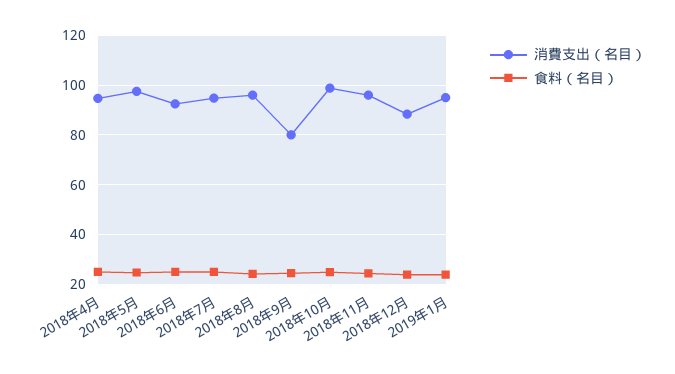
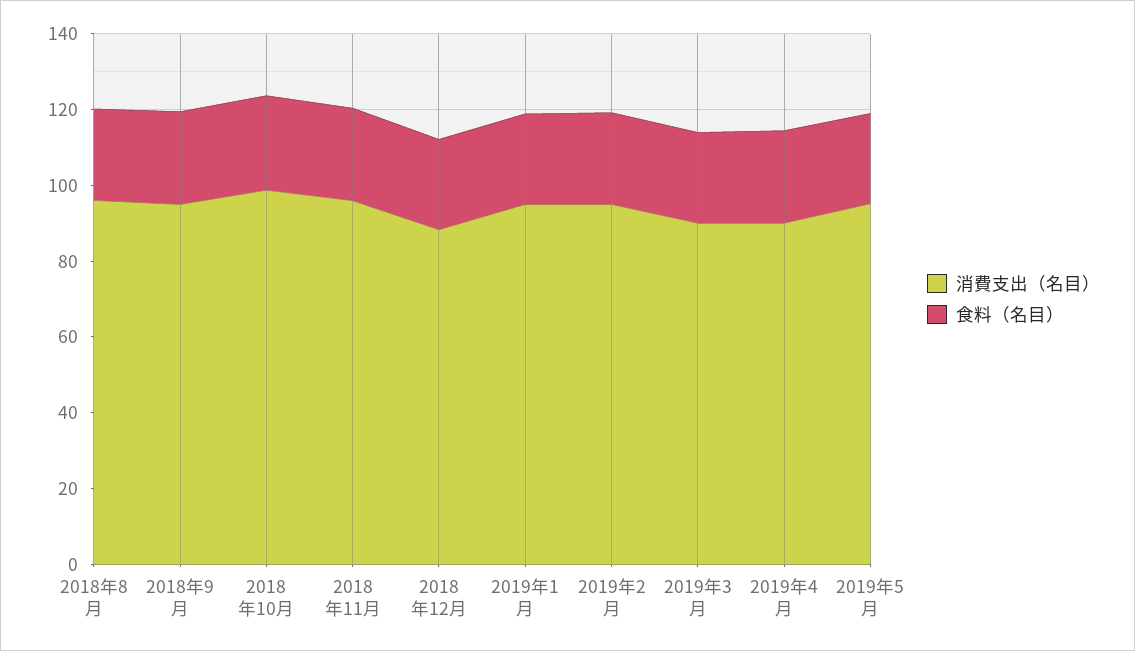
消費支出（名目）, 2018年4月: 95 -> none
食料（名目）, 2018年4月: 25 -> none
消費支出（名目）, 2018年5月: 97.5 -> none
食料（名目）, 2018年5月: 25 -> none
消費支出（名目）, 2018年6月: 92.5 -> none
食料（名目）, 2018年6月: 25 -> none
消費支出（名目）, 2018年7月: 95 -> none
食料（名目）, 2018年7月: 25 -> none
消費支出（名目）, 2018年9月: 80 -> 95
消費支出（名目）, 2019年2月: none -> 95
食料（名目）, 2019年2月: none -> 25
消費支出（名目）, 2019年3月: none -> 90
食料（名目）, 2019年3月: none -> 25
消費支出（名目）, 2019年4月: none -> 90
食料（名目）, 2019年4月: none -> 25
消費支出（名目）, 2019年5月: none -> 95
食料（名目）, 2019年5月: none -> 25

